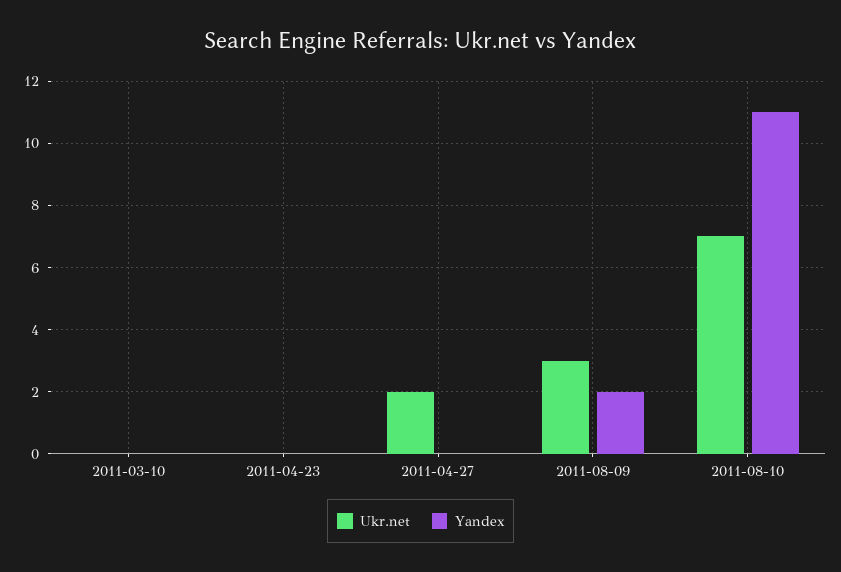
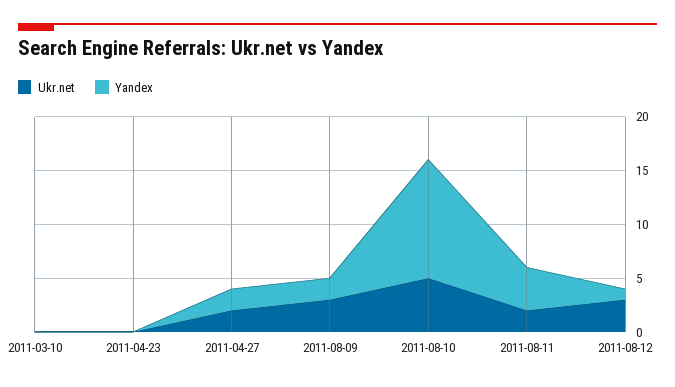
Yandex, 2011-04-27: 0 -> 2
Ukr.net, 2011-08-10: 7 -> 5
Ukr.net, 2011-08-11: none -> 2
Yandex, 2011-08-11: none -> 4
Ukr.net, 2011-08-12: none -> 3
Yandex, 2011-08-12: none -> 1

